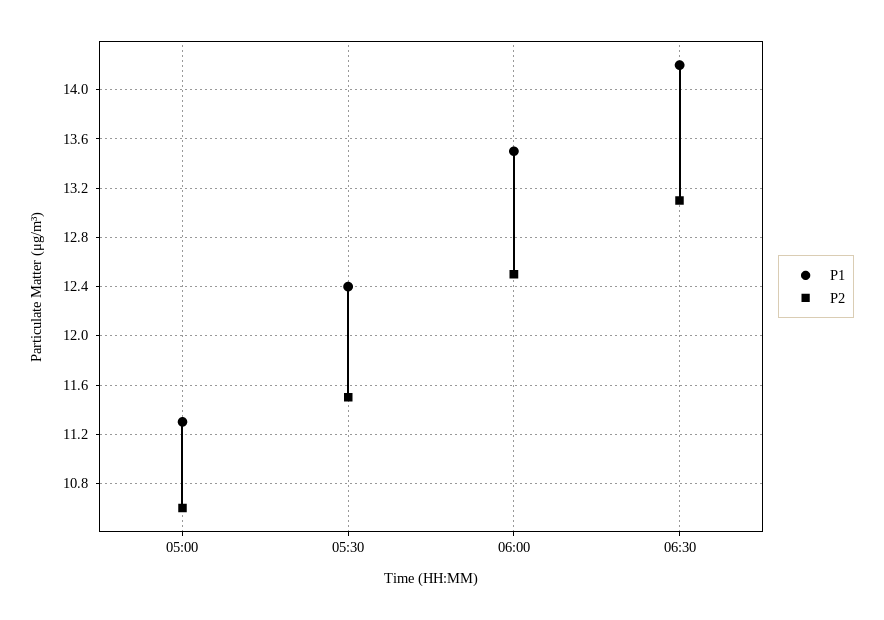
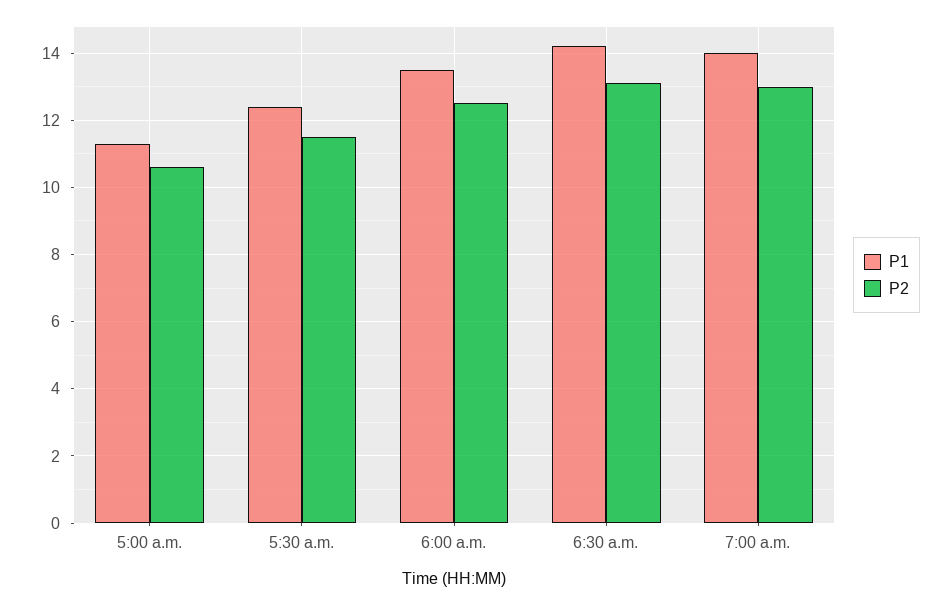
P1, 7:00 a.m.: none -> 14
P2, 7:00 a.m.: none -> 13

